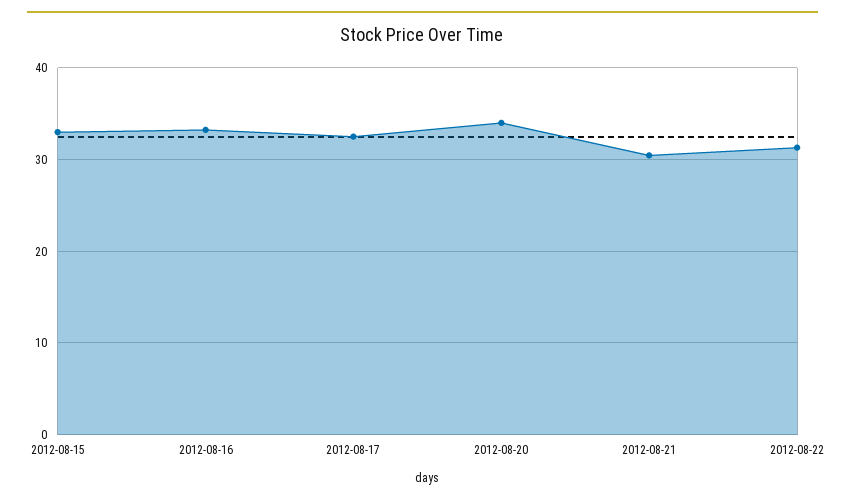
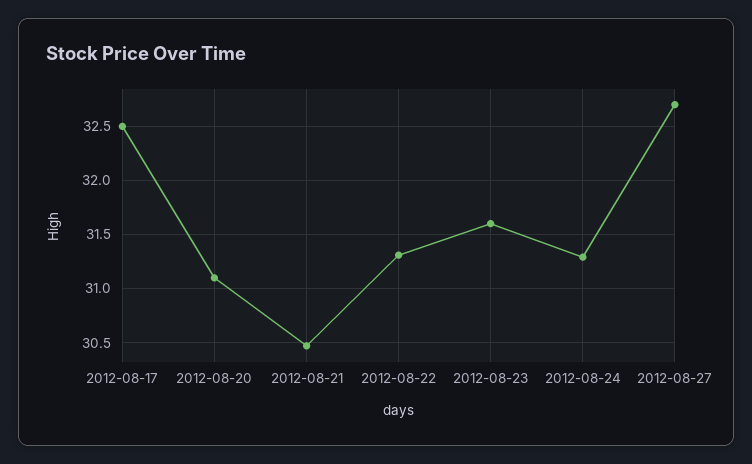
2012-08-15: 33 -> none
2012-08-16: 33 -> none
2012-08-20: 34 -> 31.1
2012-08-23: none -> 31.6
2012-08-24: none -> 31.3
2012-08-27: none -> 32.7

